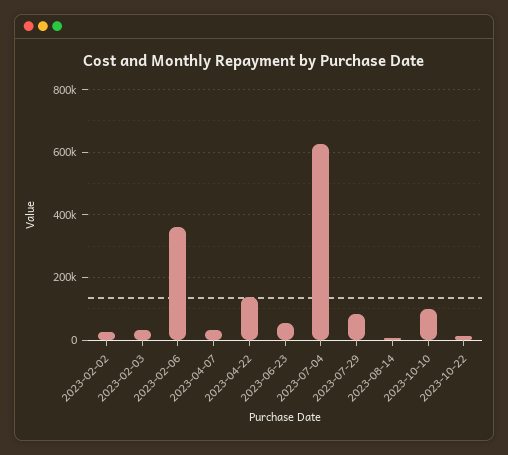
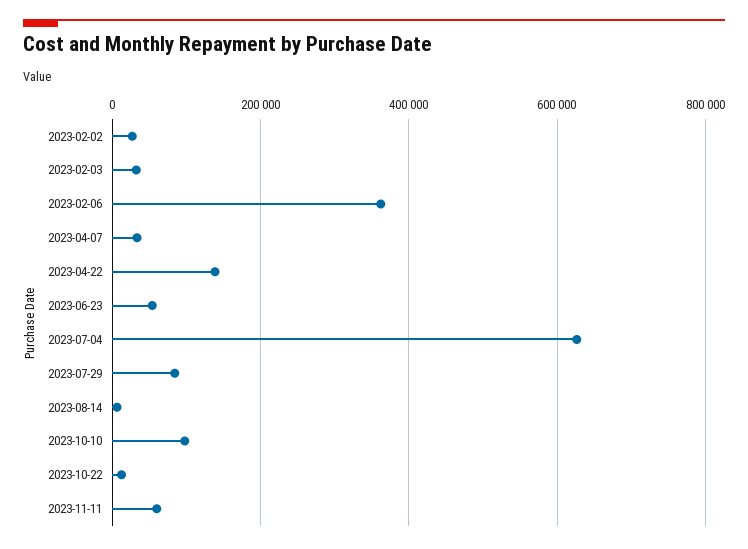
2023-11-11: none -> 60000

